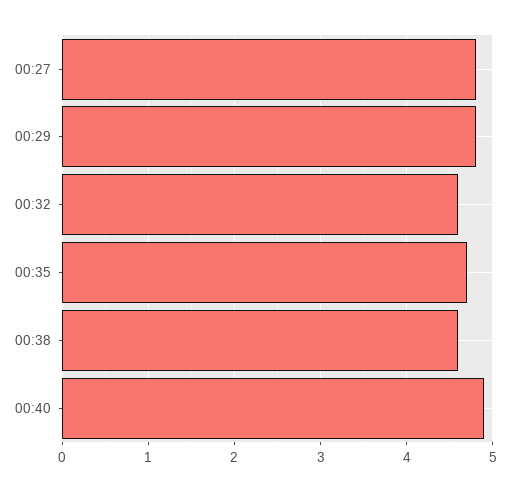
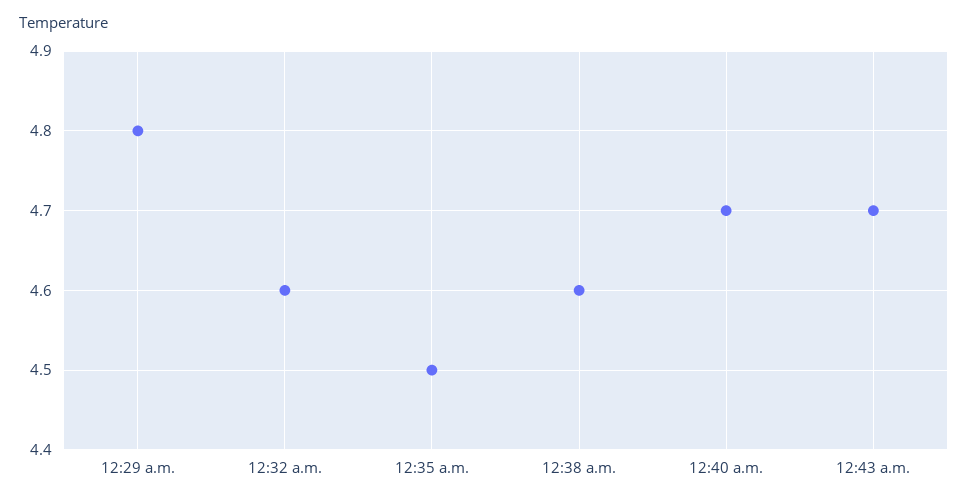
00:27: 4.8 -> none
00:35: 4.7 -> 4.5
00:40: 4.9 -> 4.7
12:43 a.m.: none -> 4.7

